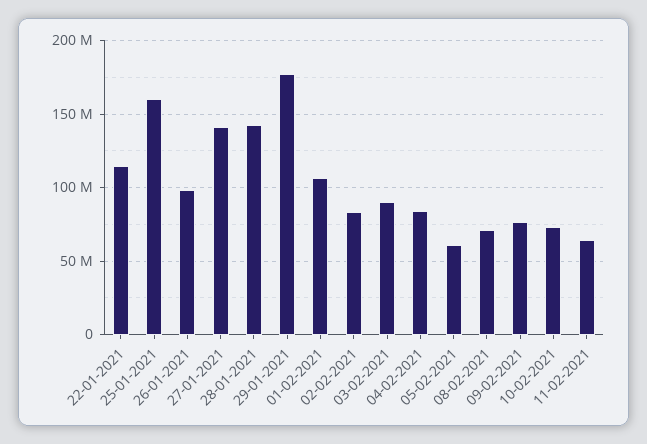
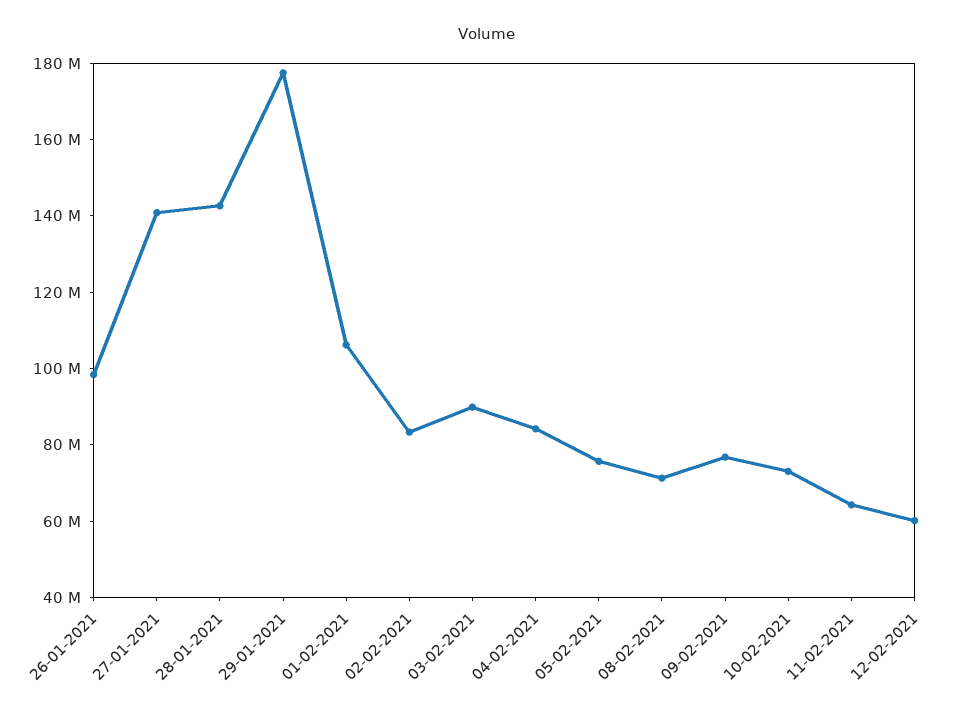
22-01-2021: 115000000 -> none
25-01-2021: 160000000 -> none
05-02-2021: 60000000 -> 75000000
12-02-2021: none -> 60000000

